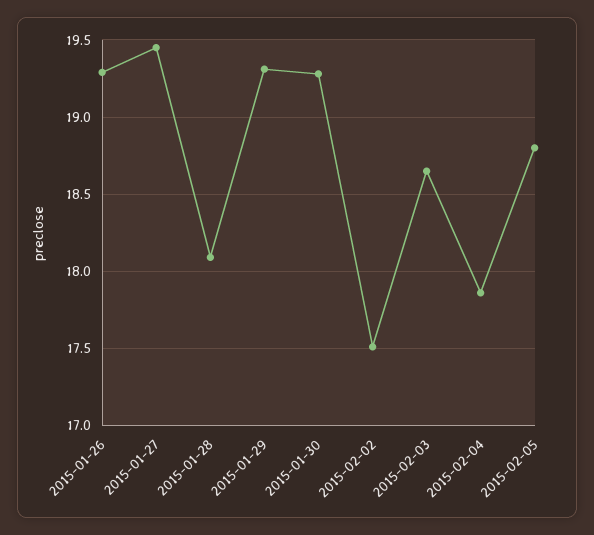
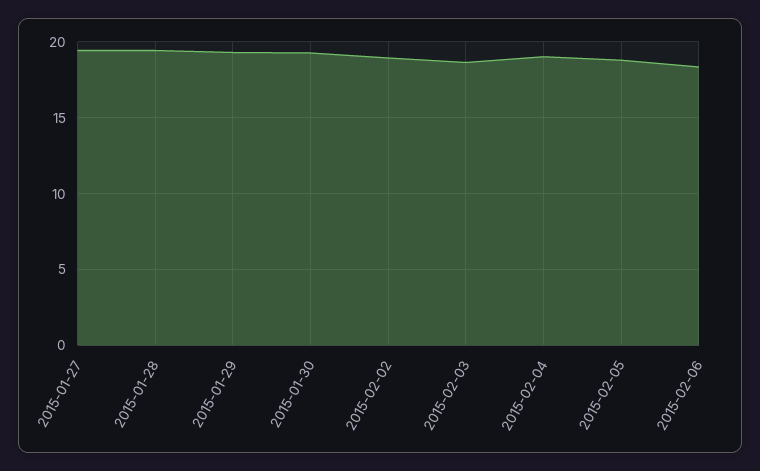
2015-01-26: 19.3 -> none
2015-01-28: 18.1 -> 19.5
2015-02-02: 17.5 -> 19
2015-02-04: 17.85 -> 19
2015-02-06: none -> 18.5

